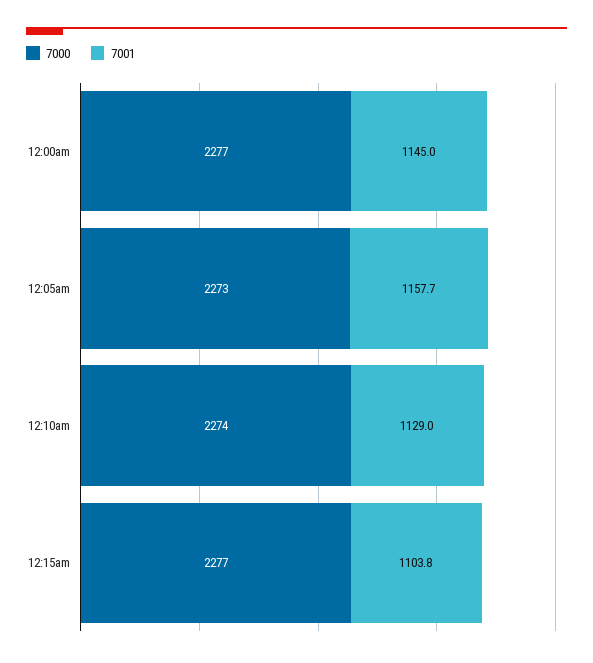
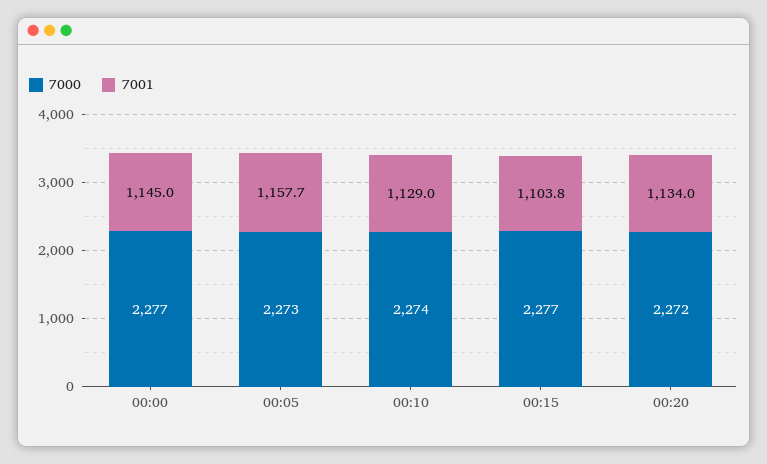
7000, 00:20: none -> 2272
7001, 00:20: none -> 1134

